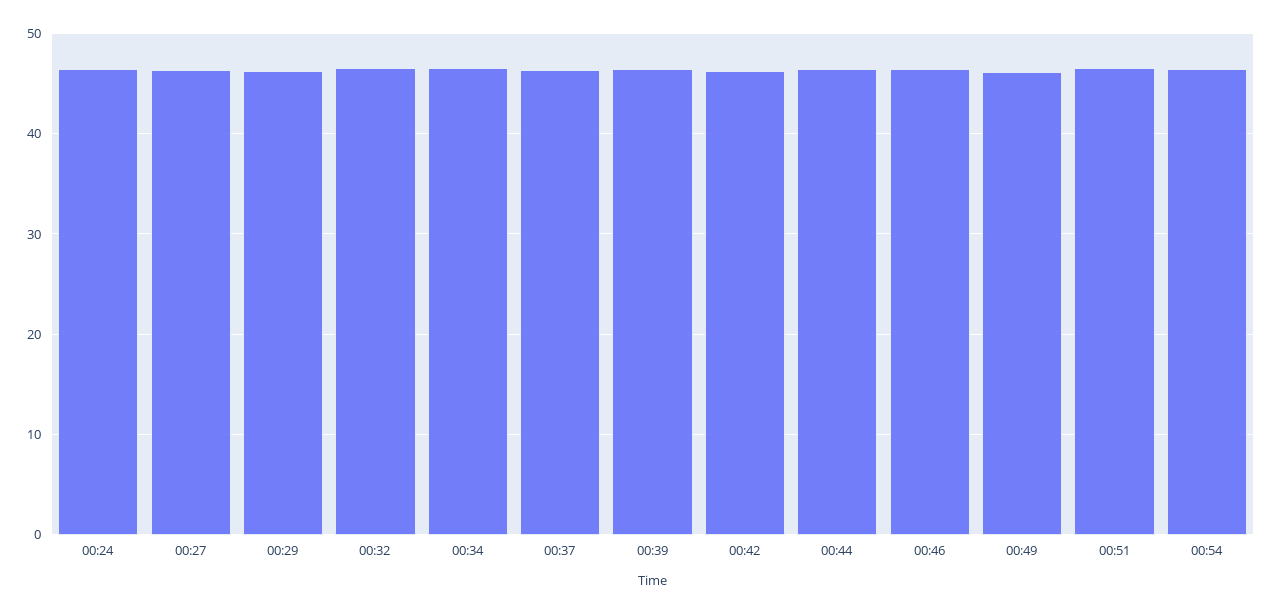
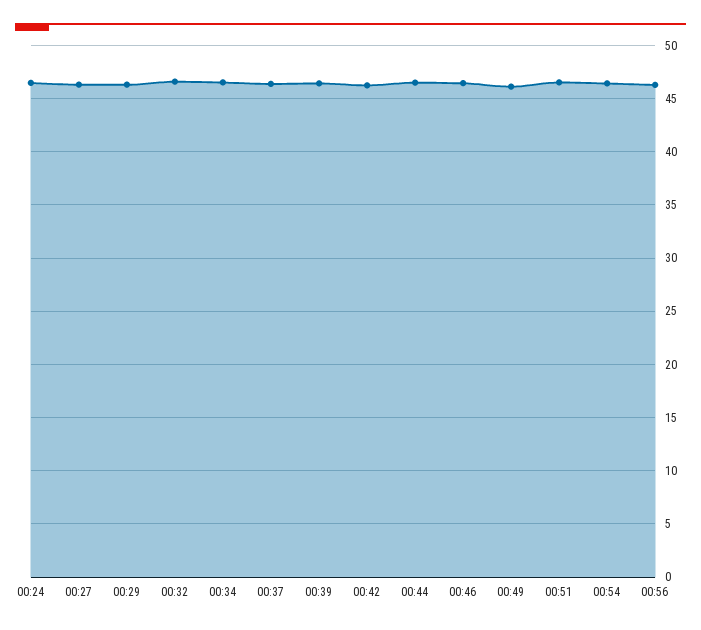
00:56: none -> 46

